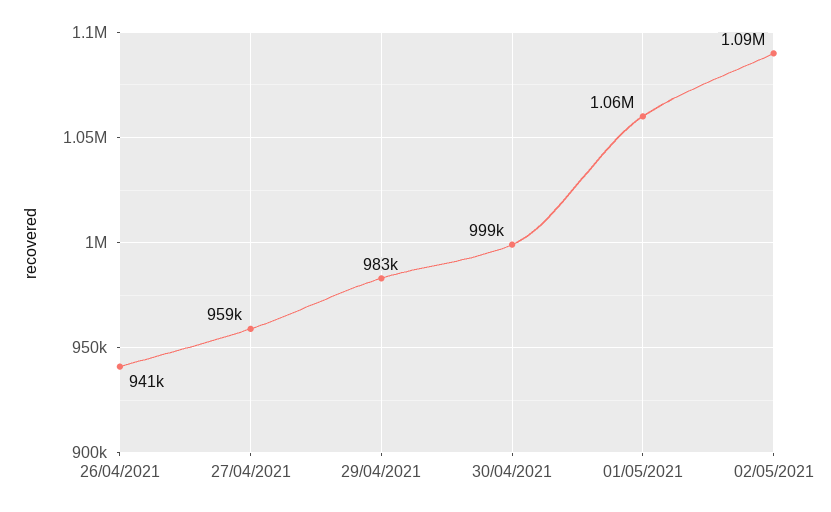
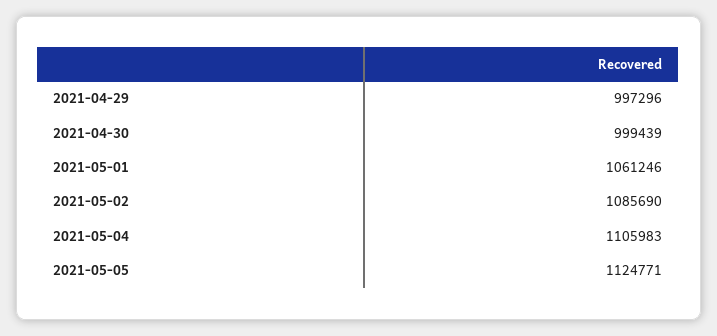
26/04/2021: 941000 -> none
27/04/2021: 959000 -> none
29/04/2021: 983000 -> 997296
2021-05-04: none -> 1105983
2021-05-05: none -> 1124771

